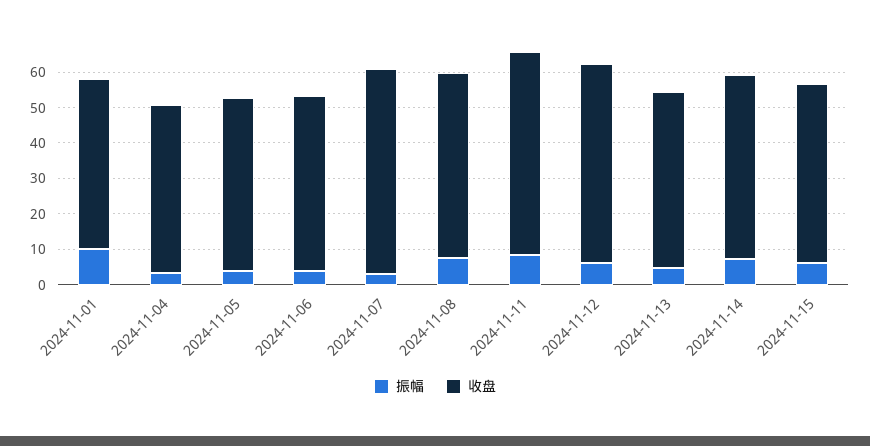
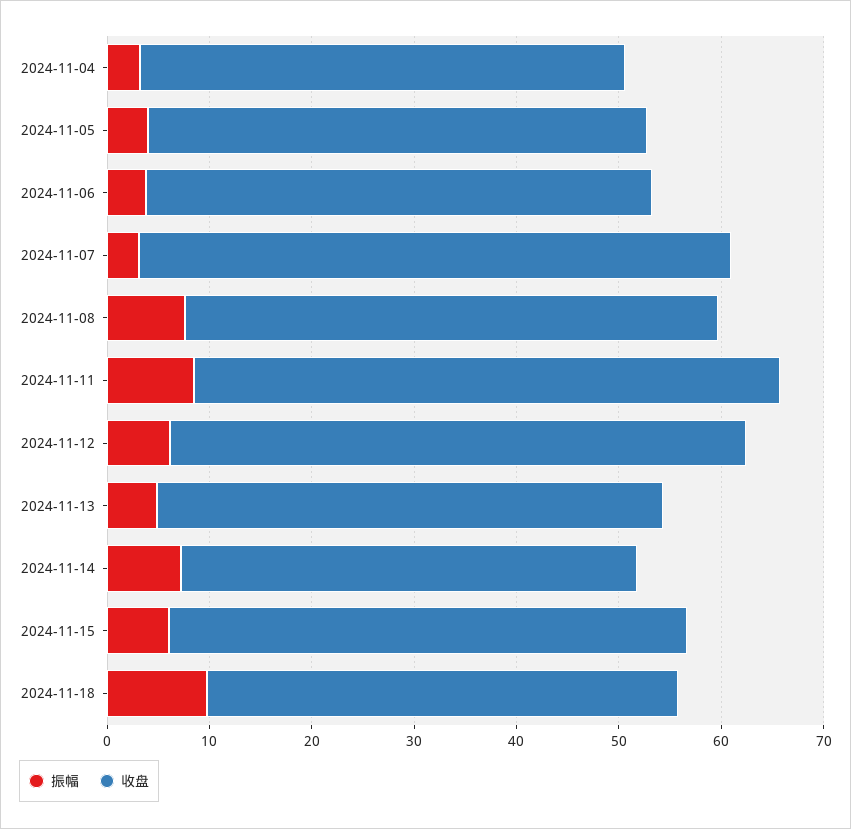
振幅, 2024-11-01: 10 -> none
收盘, 2024-11-01: 47.5 -> none
收盘, 2024-11-14: 52.5 -> 44
振幅, 2024-11-18: none -> 10
收盘, 2024-11-18: none -> 46

